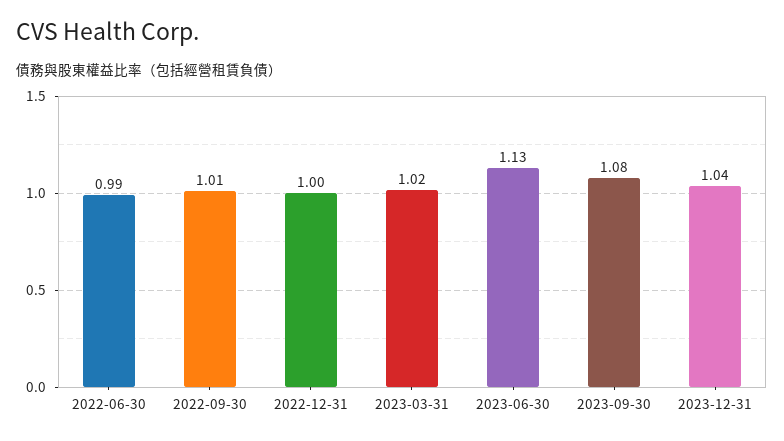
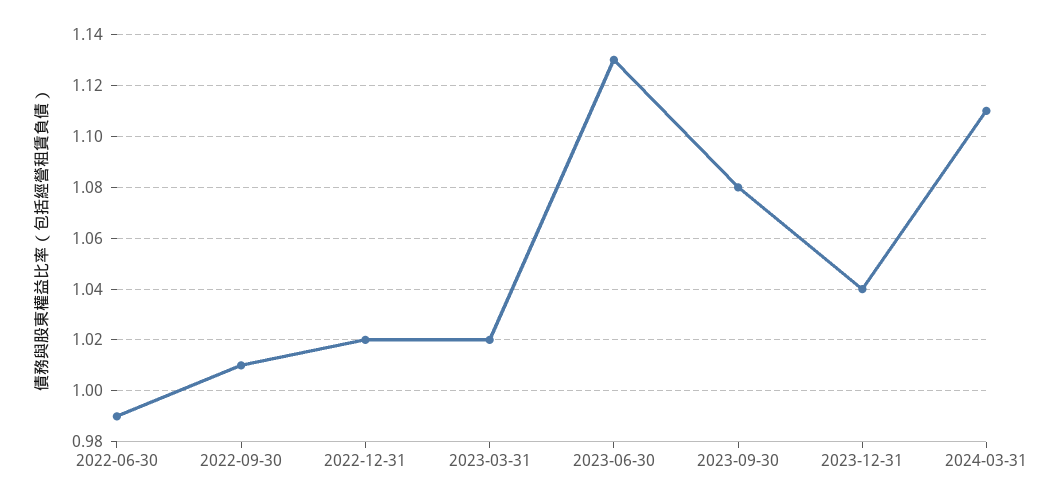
2022-12-31: 1 -> 1.02
2024-03-31: none -> 1.11

